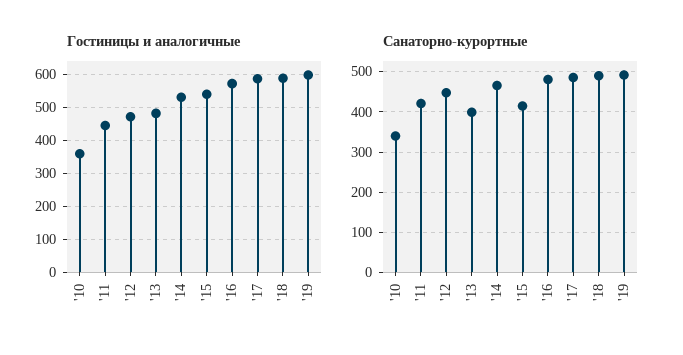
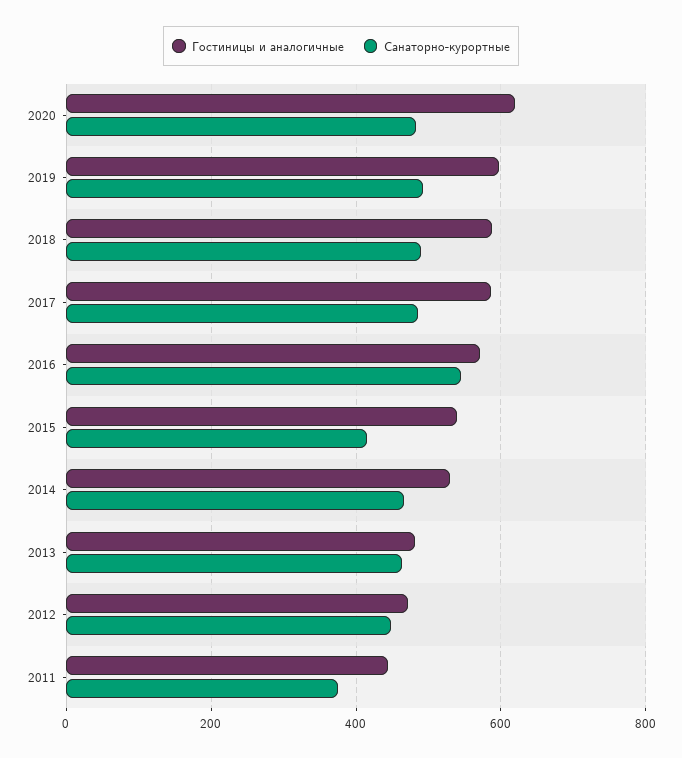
Гостиницы и аналогичные, '10: 360 -> none
Санаторно-курортные, '10: 340 -> none
Санаторно-курортные, '11: 420 -> 380
Санаторно-курортные, '13: 400 -> 460
Санаторно-курортные, '16: 480 -> 540
Гостиницы и аналогичные, 2020: none -> 620
Санаторно-курортные, 2020: none -> 480

